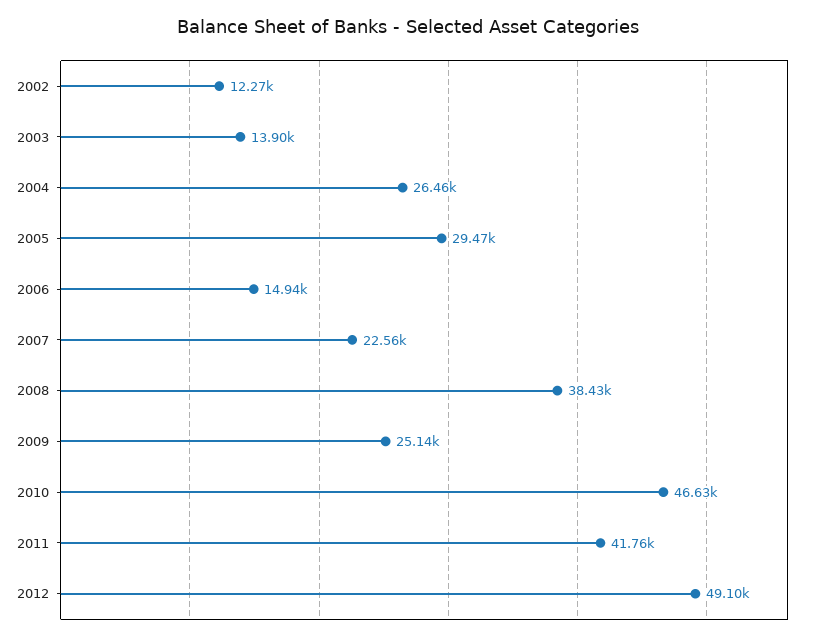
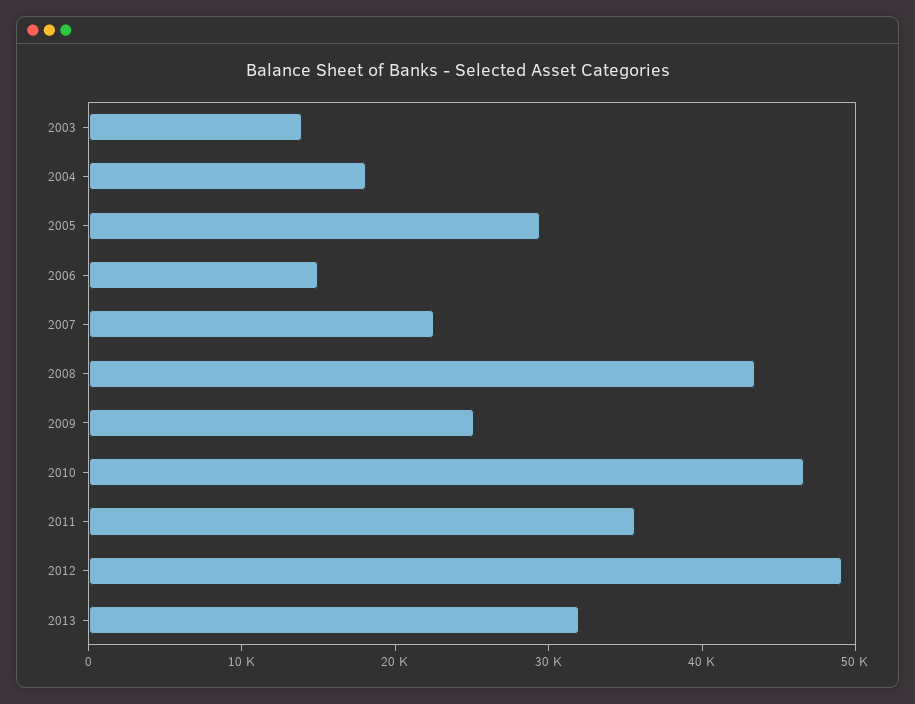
2002: 12270 -> none
2004: 26460 -> 18000
2008: 38430 -> 44000
2011: 41760 -> 36000
2013: none -> 32000

